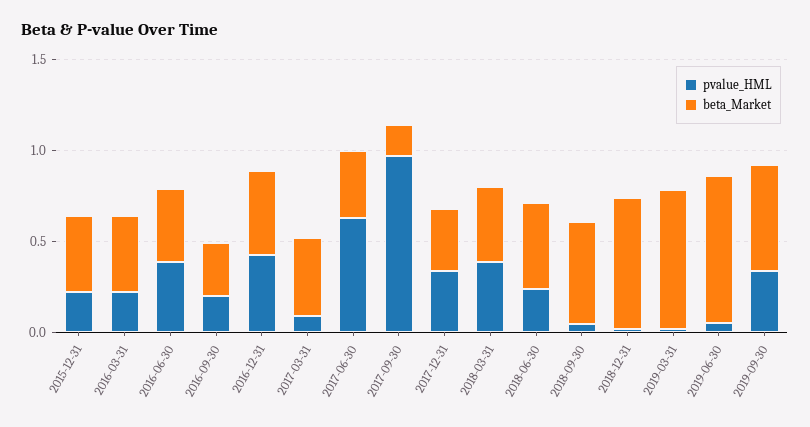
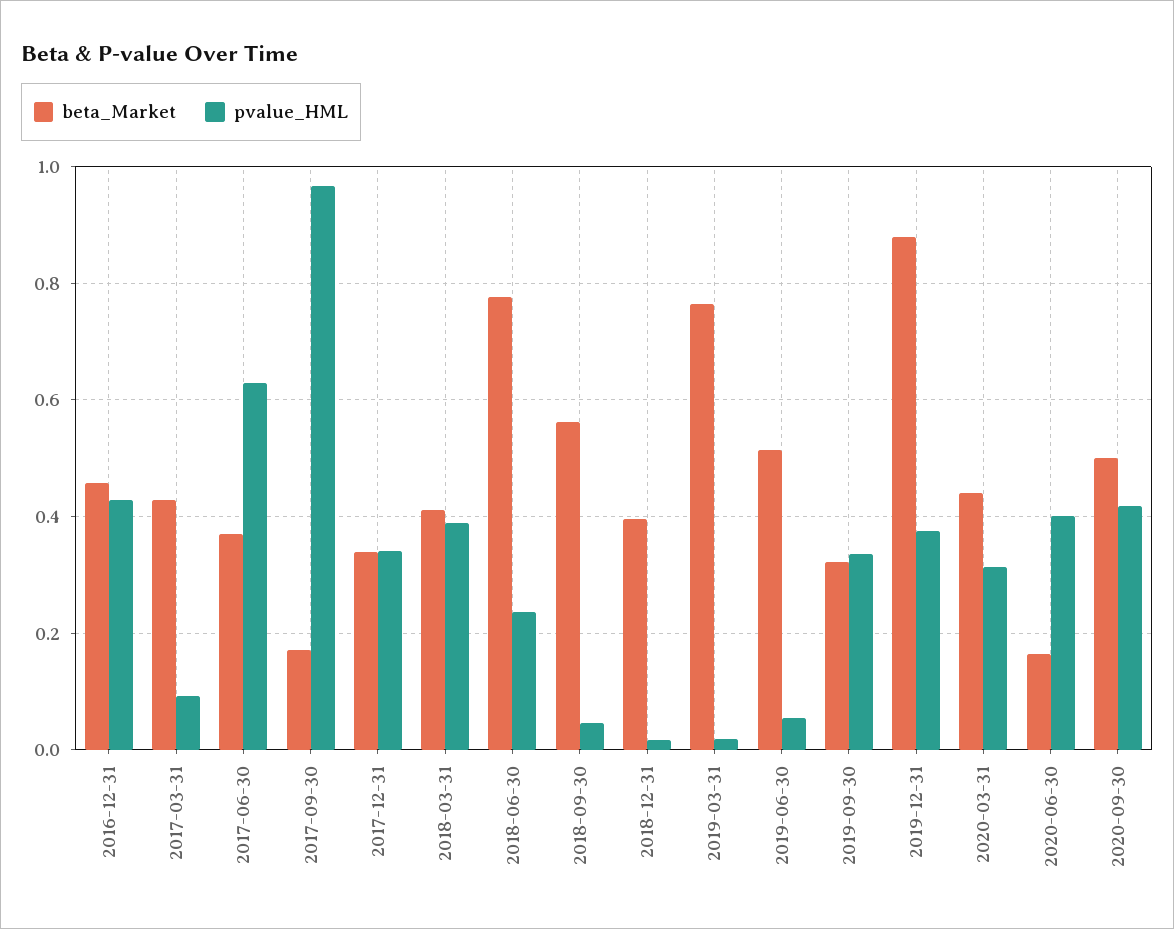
pvalue_HML, 2015-12-31: 0.2 -> none
beta_Market, 2015-12-31: 0.4 -> none
pvalue_HML, 2016-03-31: 0.2 -> none
beta_Market, 2016-03-31: 0.4 -> none
pvalue_HML, 2016-06-30: 0.4 -> none
beta_Market, 2016-06-30: 0.4 -> none
pvalue_HML, 2016-09-30: 0.2 -> none
beta_Market, 2016-09-30: 0.3 -> none
beta_Market, 2018-06-30: 0.5 -> 0.78
beta_Market, 2018-12-31: 0.7 -> 0.4
beta_Market, 2019-06-30: 0.8 -> 0.52
beta_Market, 2019-09-30: 0.6 -> 0.32
beta_Market, 2019-12-31: none -> 0.88
pvalue_HML, 2019-12-31: none -> 0.38
beta_Market, 2020-03-31: none -> 0.44
pvalue_HML, 2020-03-31: none -> 0.32
beta_Market, 2020-06-30: none -> 0.16
pvalue_HML, 2020-06-30: none -> 0.4
beta_Market, 2020-09-30: none -> 0.5
pvalue_HML, 2020-09-30: none -> 0.42

